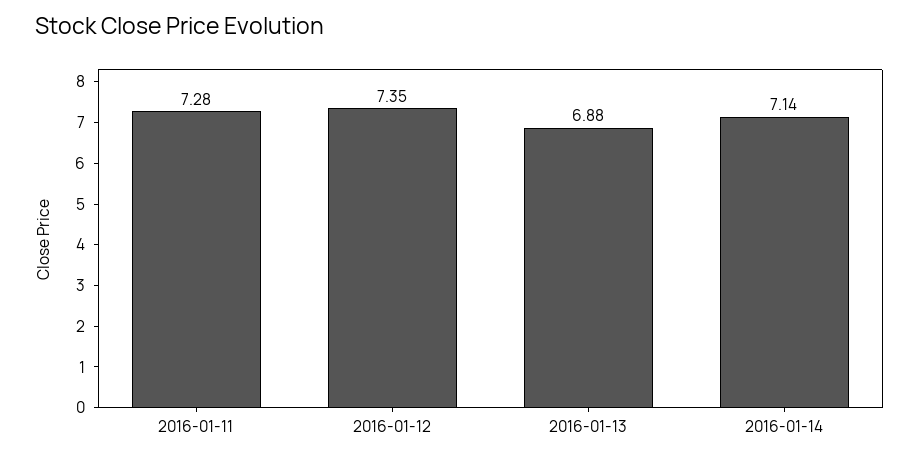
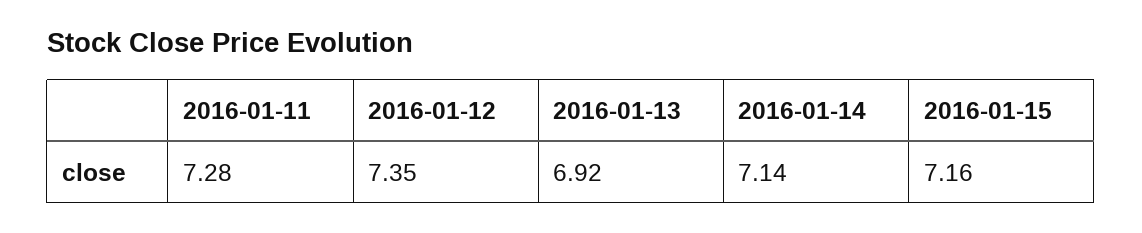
2016-01-13: 6.88 -> 6.92
2016-01-15: none -> 7.16

